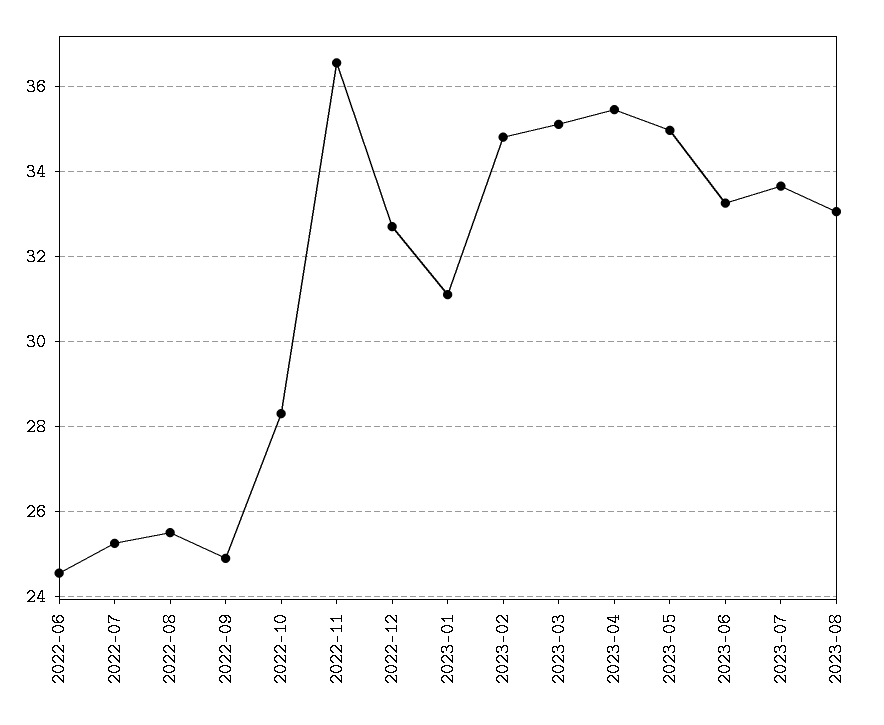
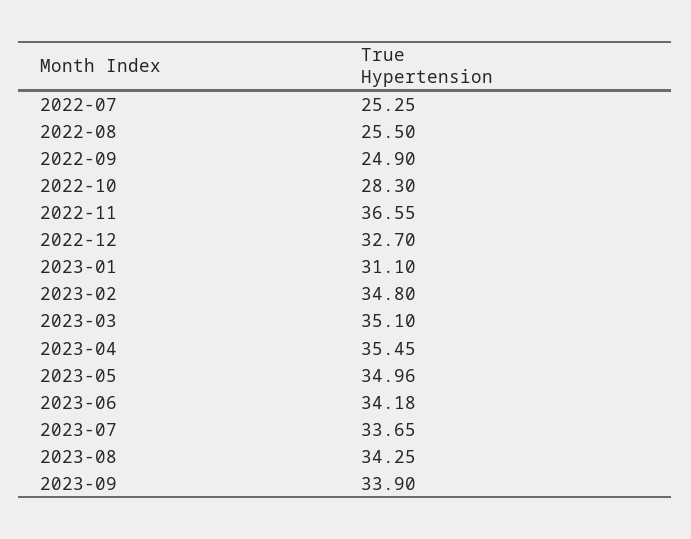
2022-06: 24.6 -> none
2023-06: 33.2 -> 34.18
2023-08: 33 -> 34.25
2023-09: none -> 33.9

